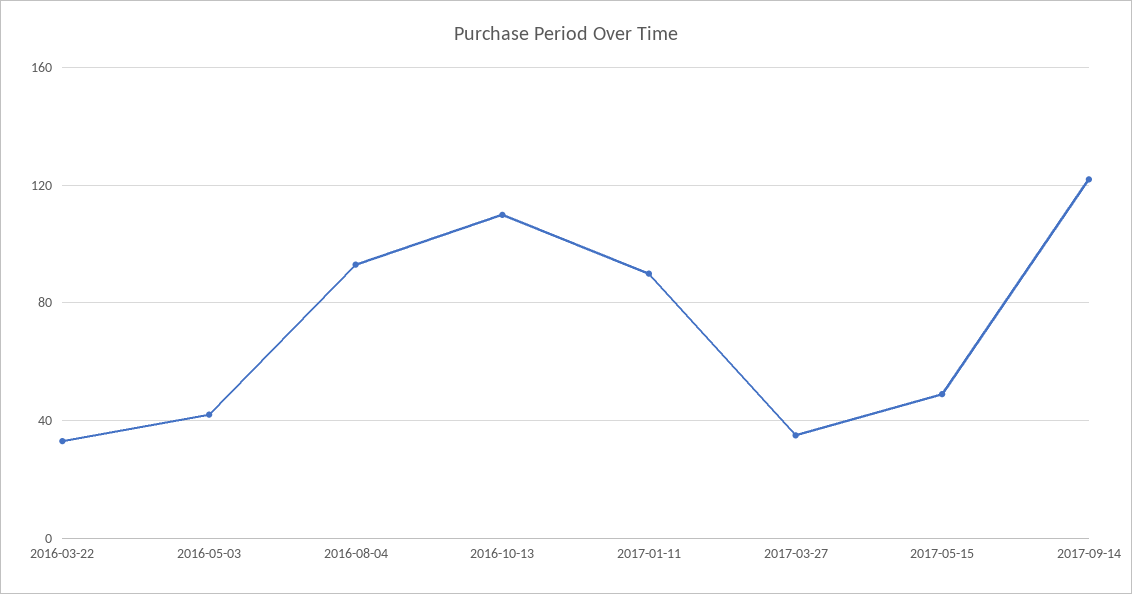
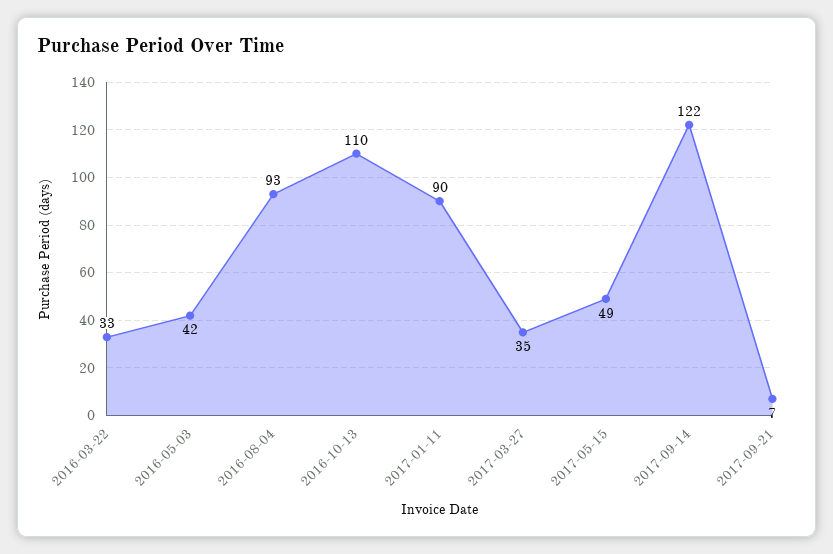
2017-09-21: none -> 7

